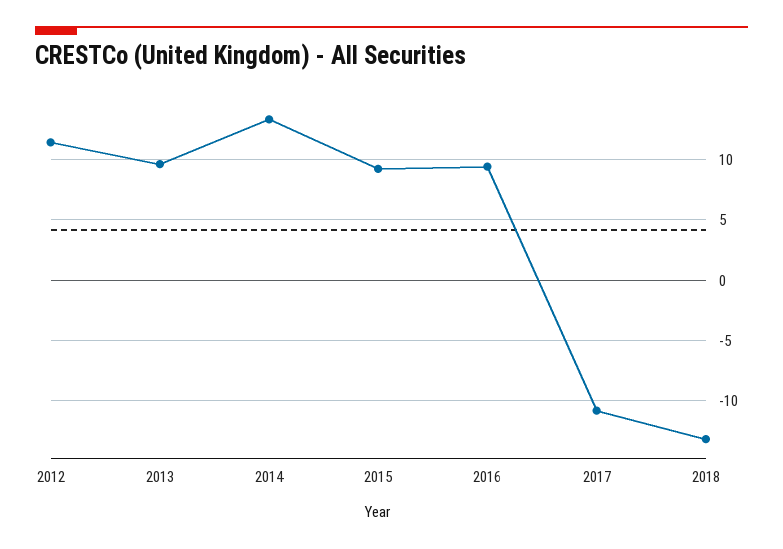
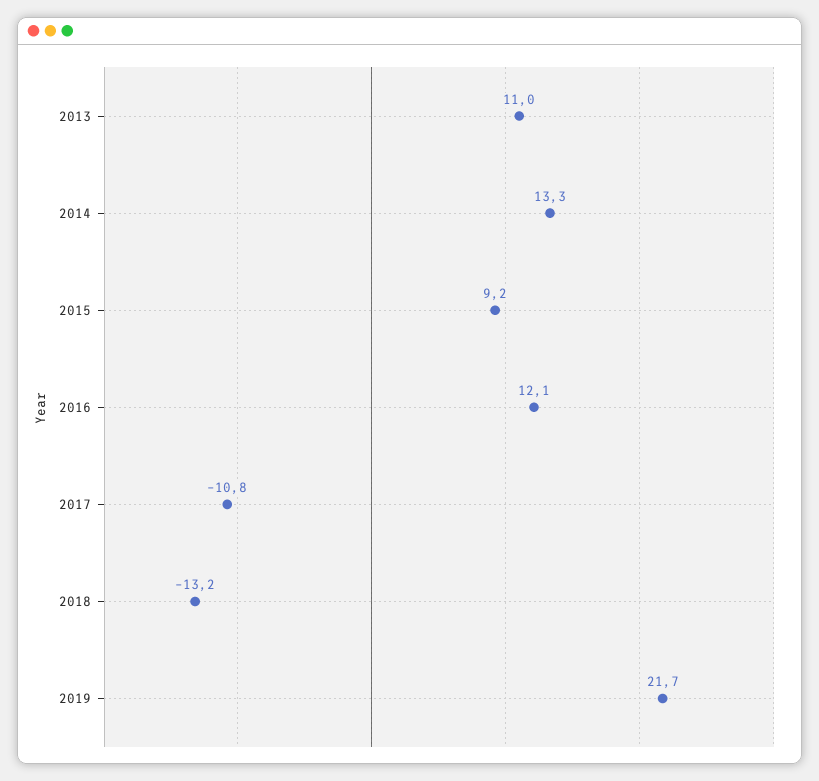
2012: 11.5 -> none
2013: 9.5 -> 11
2016: 9.5 -> 12.1
2019: none -> 21.7

